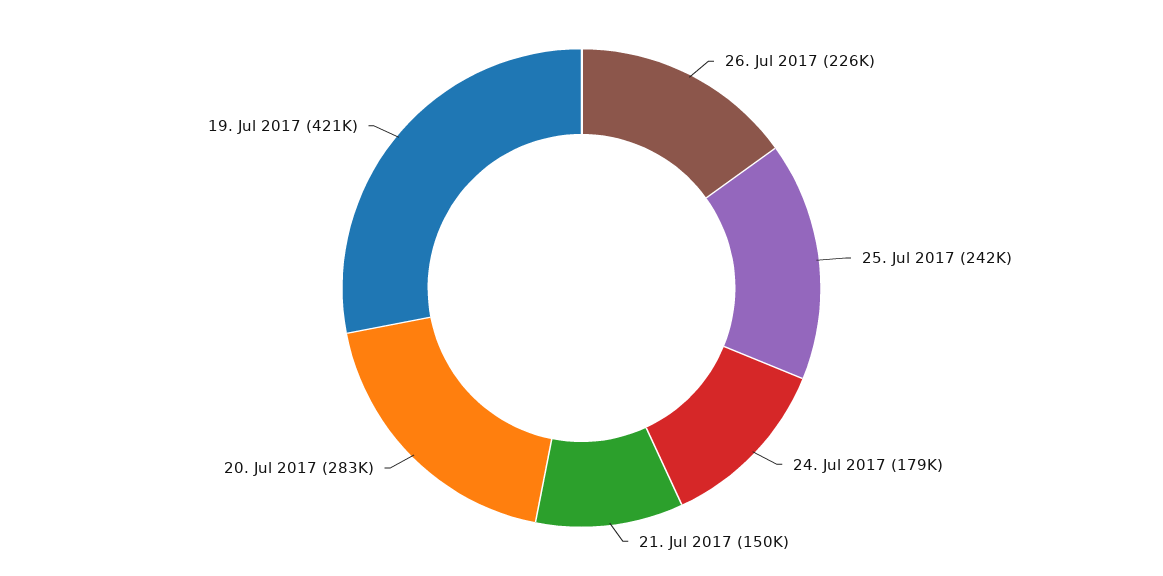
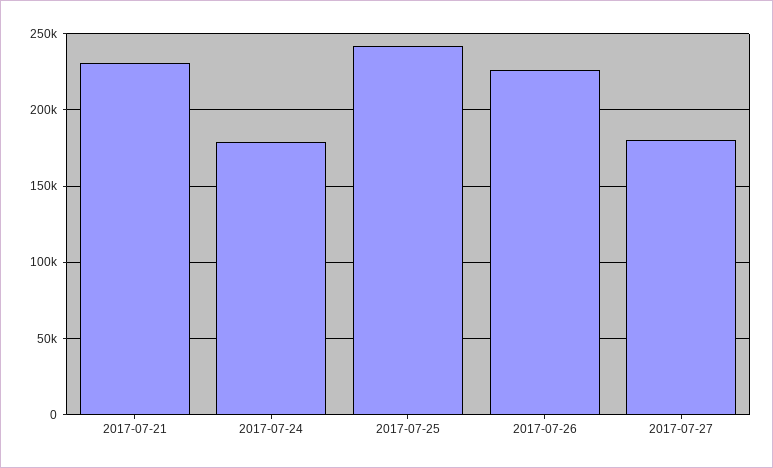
21. Jul 2017: 150000 -> 230000
20. Jul 2017: 283000 -> none
19. Jul 2017: 421000 -> none
2017-07-27: none -> 180000

